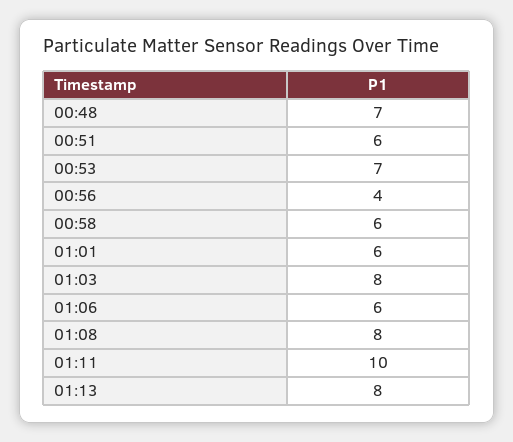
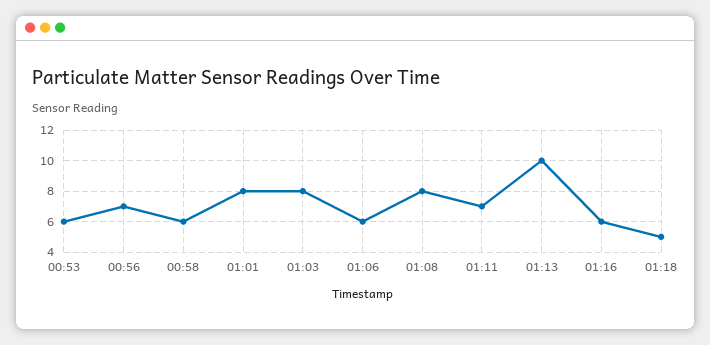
00:48: 7 -> none
00:51: 6 -> none
00:53: 7 -> 6
00:56: 4 -> 7
01:01: 6 -> 8
01:11: 10 -> 7
01:13: 8 -> 10
01:16: none -> 6
01:18: none -> 5

